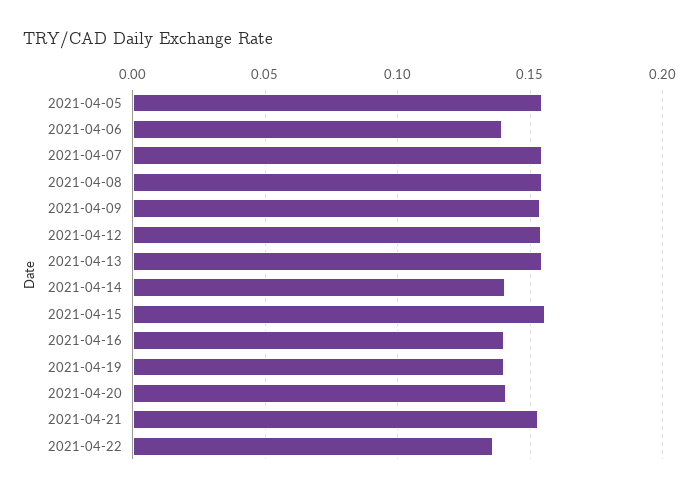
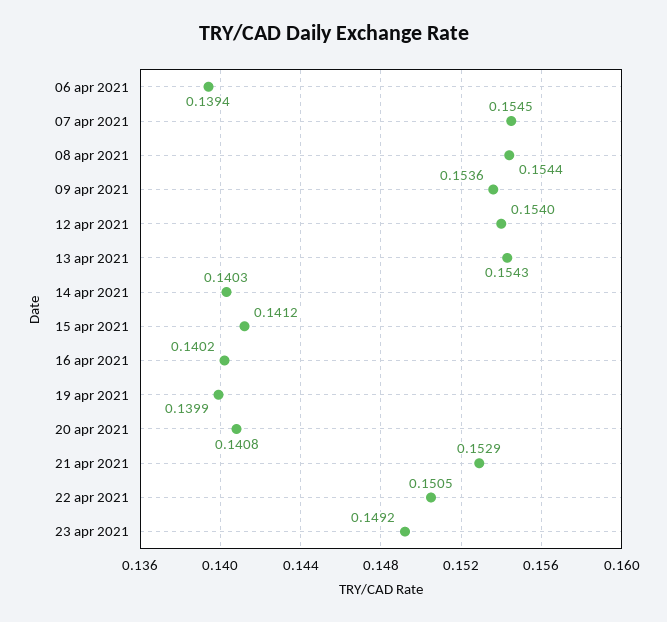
2021-04-05: 0.155 -> none
2021-04-15: 0.155 -> 0.1412
2021-04-22: 0.135 -> 0.1505
23 apr 2021: none -> 0.1492

